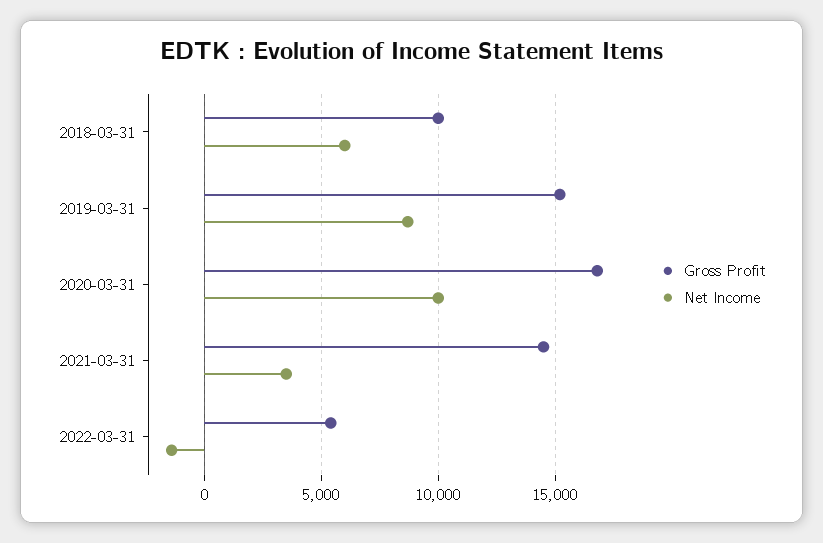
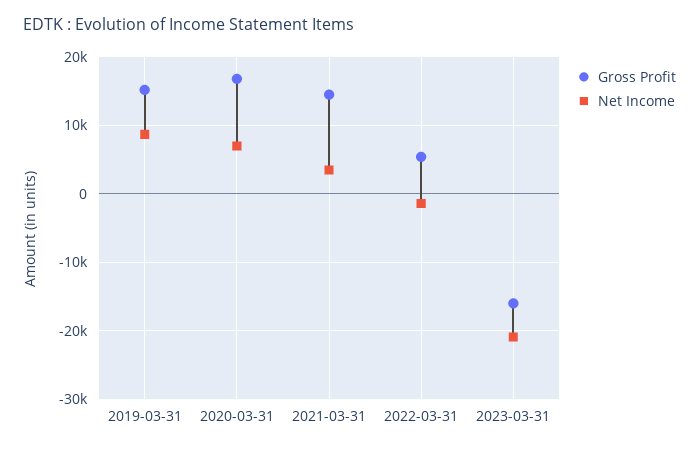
Gross Profit, 2018-03-31: 10000 -> none
Net Income, 2018-03-31: 6000 -> none
Net Income, 2020-03-31: 10000 -> 7000
Gross Profit, 2023-03-31: none -> -16000
Net Income, 2023-03-31: none -> -21000

